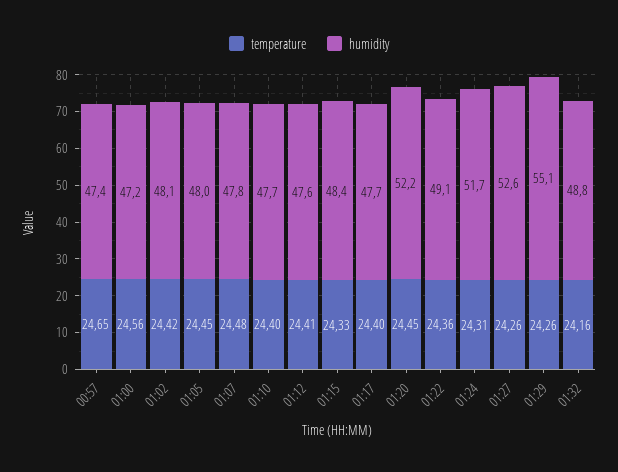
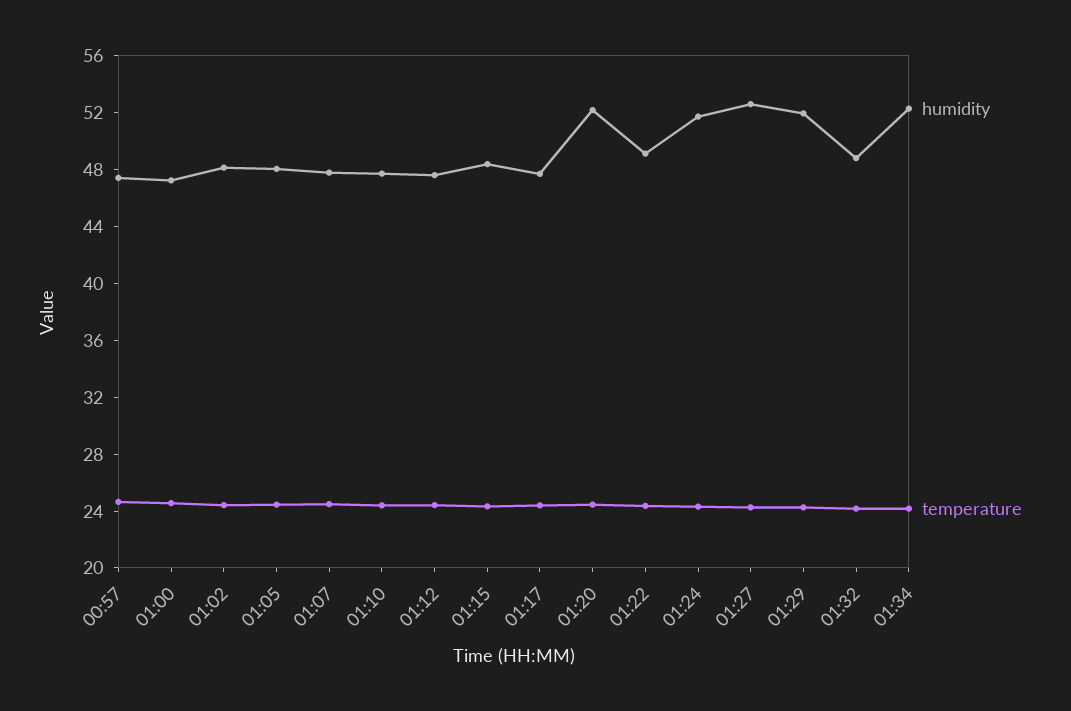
humidity, 01:29: 55.1 -> 52
humidity, 01:34: none -> 52
temperature, 01:34: none -> 24

